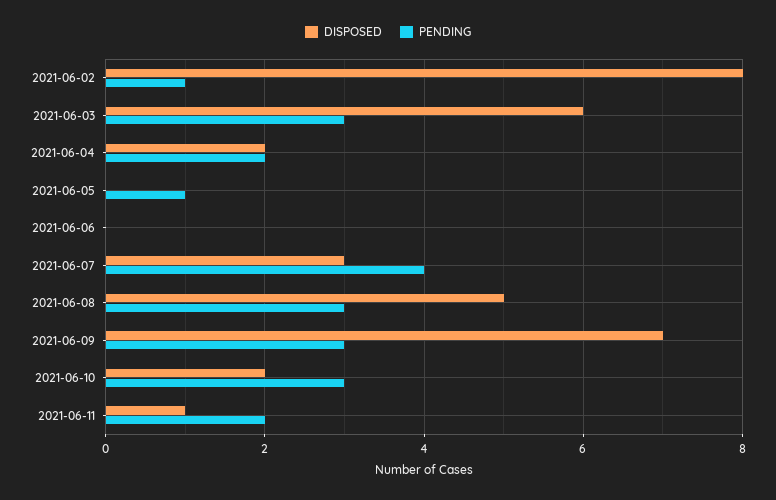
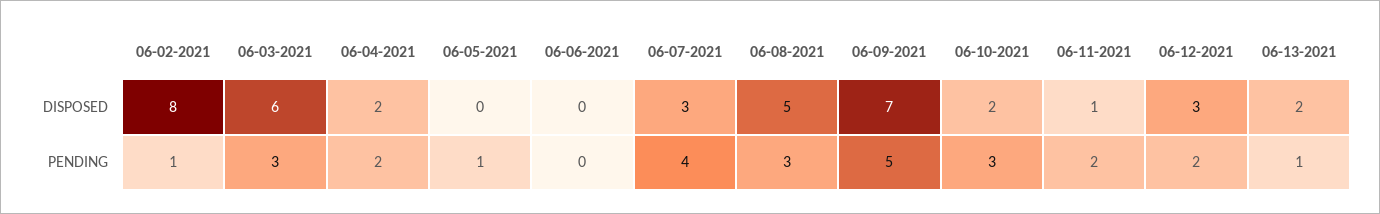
PENDING, 2021-06-09: 3 -> 5
DISPOSED, 06-12-2021: none -> 3
DISPOSED, 06-13-2021: none -> 2
PENDING, 06-12-2021: none -> 2
PENDING, 06-13-2021: none -> 1

